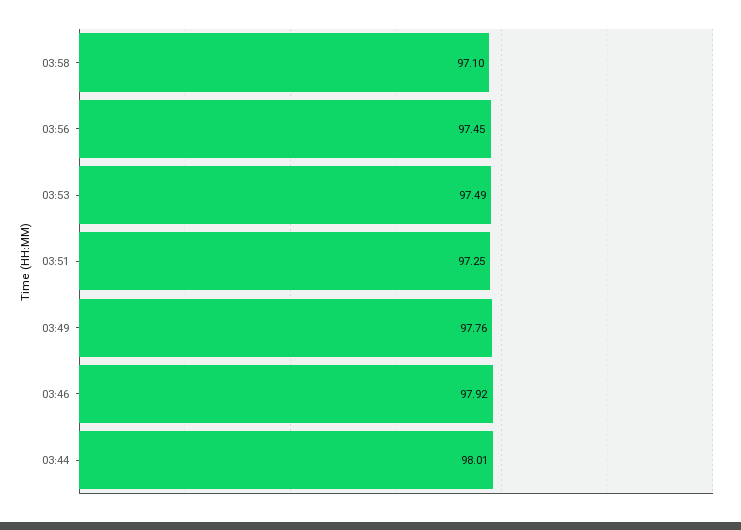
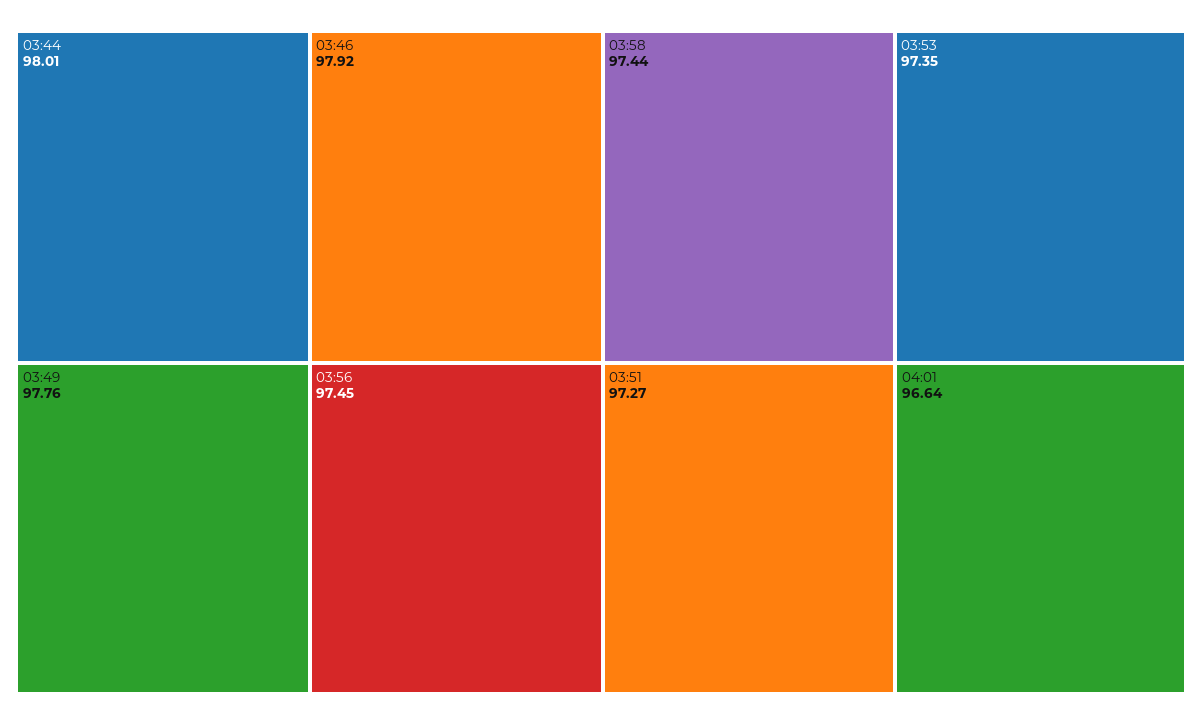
03:58: 97.1 -> 97.44
03:53: 97.49 -> 97.35
03:51: 97.25 -> 97.27
04:01: none -> 96.64

